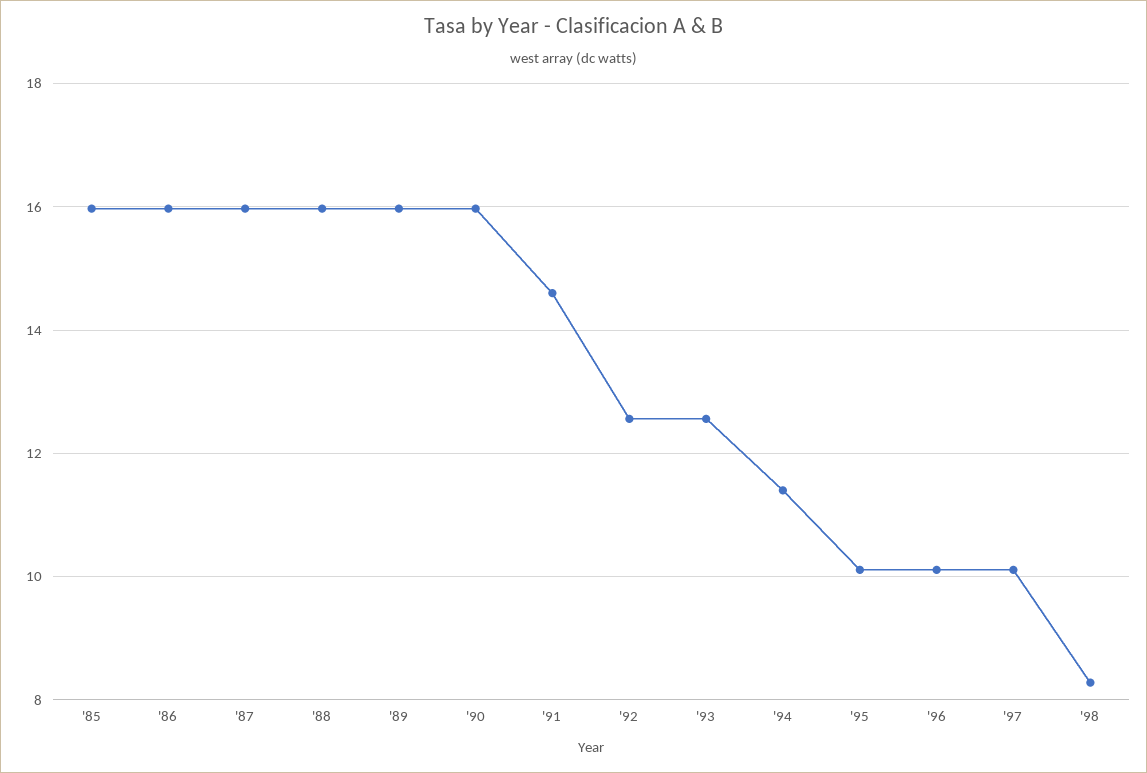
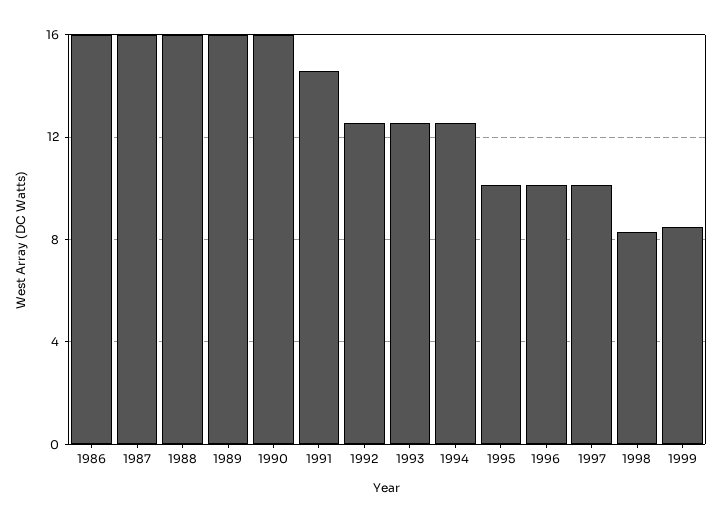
'85: 16 -> none
'94: 11.4 -> 12.5
1999: none -> 8.5

